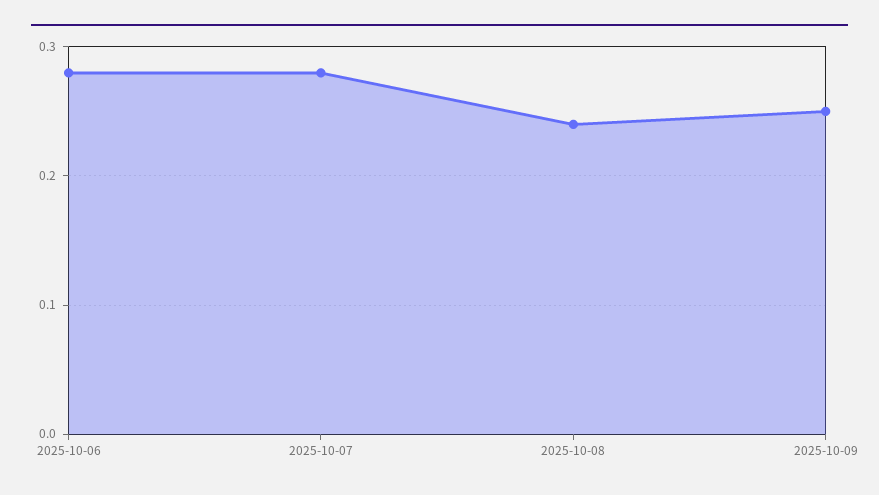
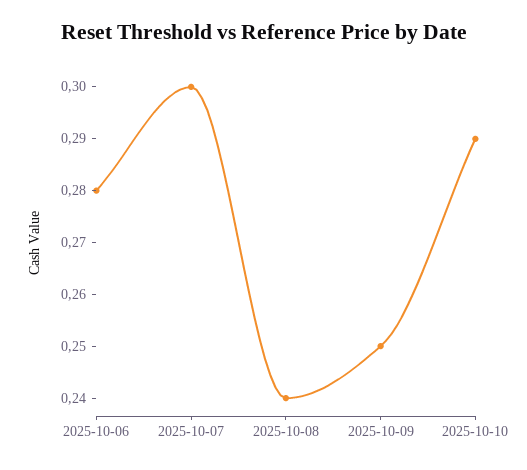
2025-10-07: 0.28 -> 0.3
2025-10-10: none -> 0.29

